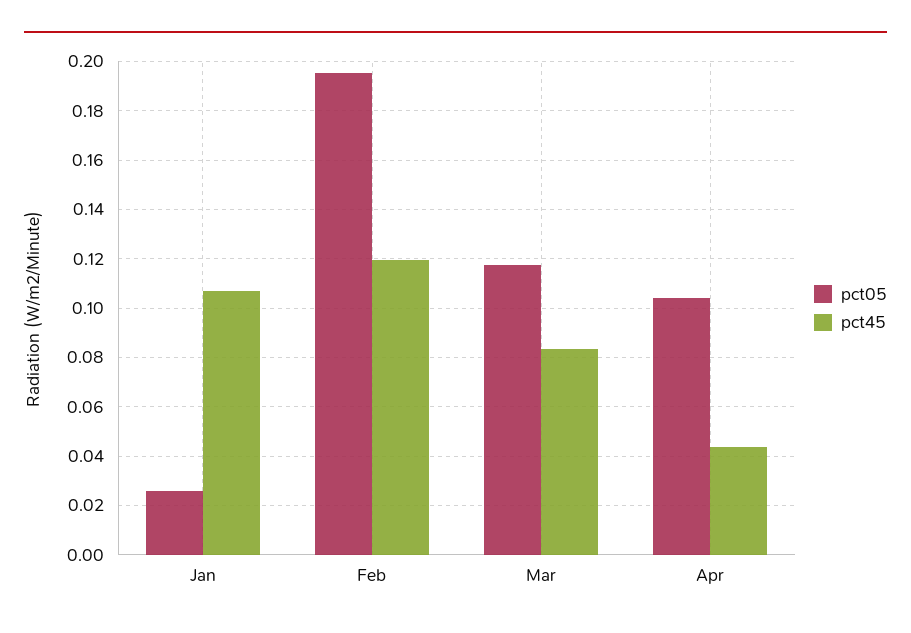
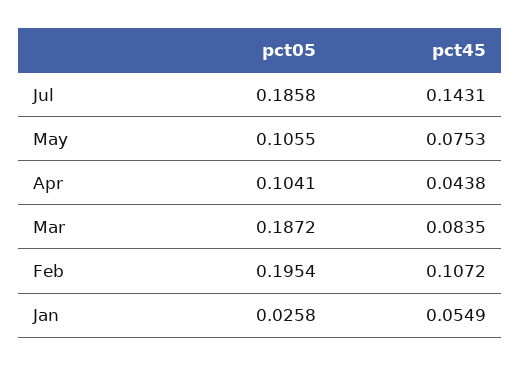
pct45, Jan: 0.1075 -> 0.0549
pct45, Feb: 0.12 -> 0.1072
pct05, Mar: 0.1175 -> 0.1872
pct05, Jul: none -> 0.1858
pct45, Jul: none -> 0.1431
pct05, May: none -> 0.1055
pct45, May: none -> 0.0753

